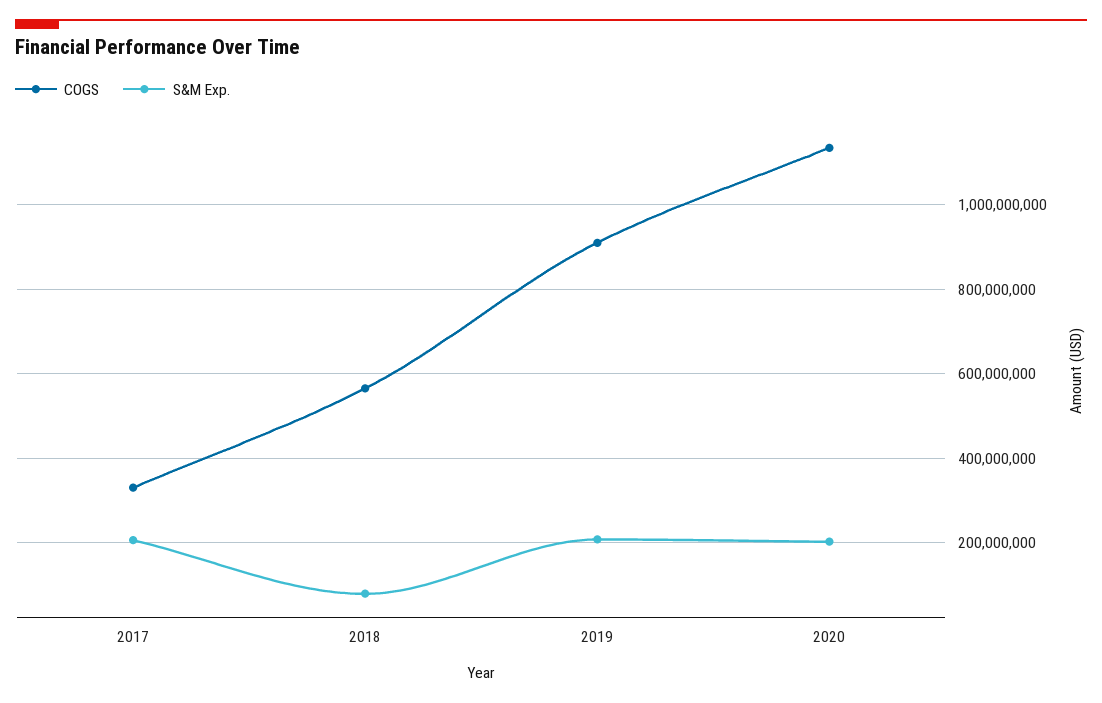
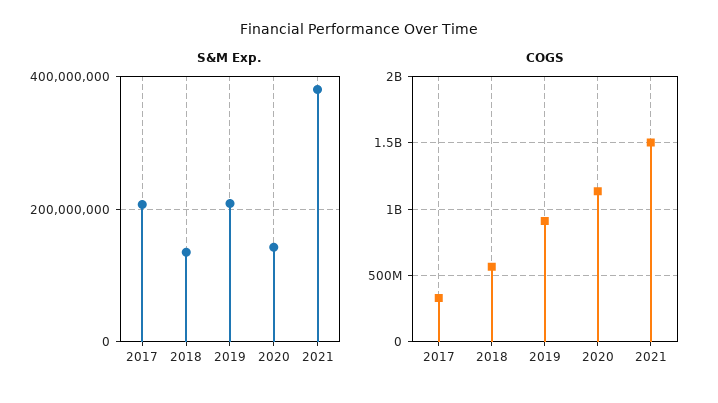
S&M Exp., 2018: 80000000 -> 140000000
S&M Exp., 2020: 200000000 -> 140000000
S&M Exp., 2021: none -> 380000000
COGS, 2021: none -> 1500000000

